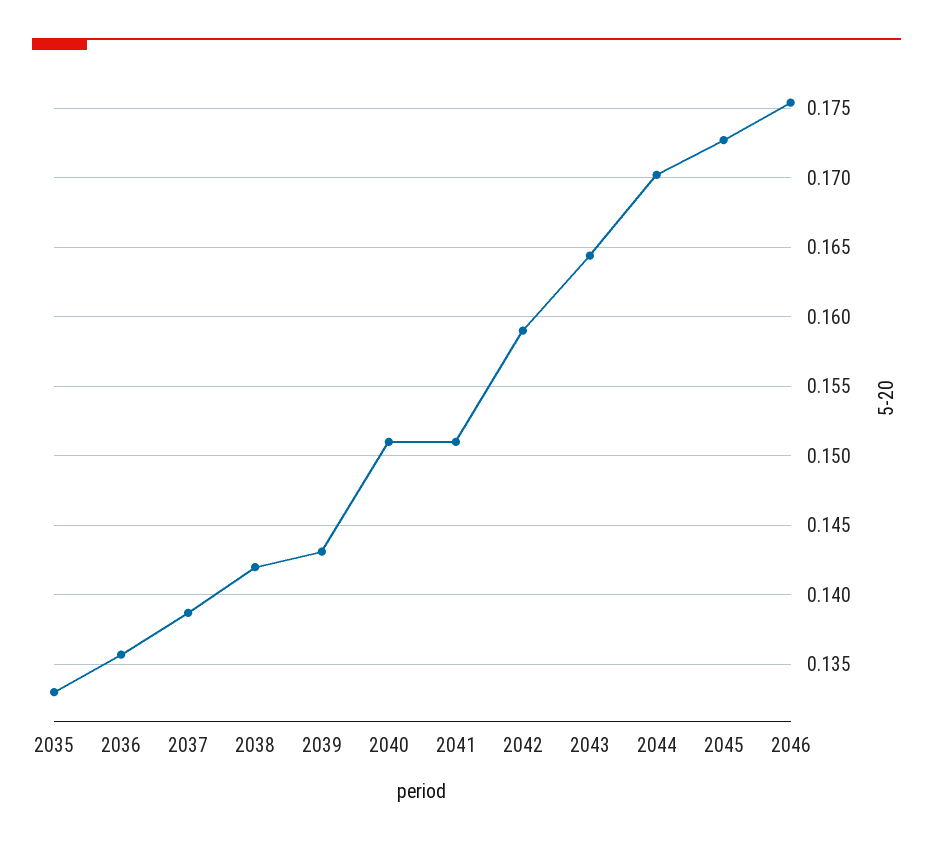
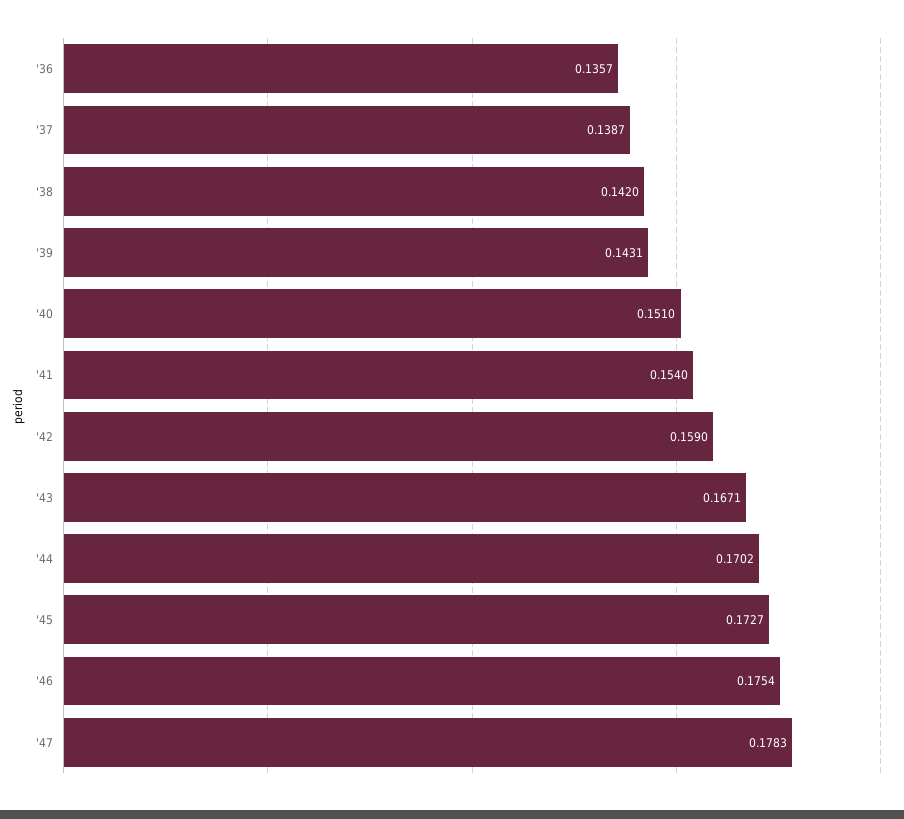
2035: 0.133 -> none
2041: 0.151 -> 0.154
2043: 0.1645 -> 0.1671
'47: none -> 0.1783

